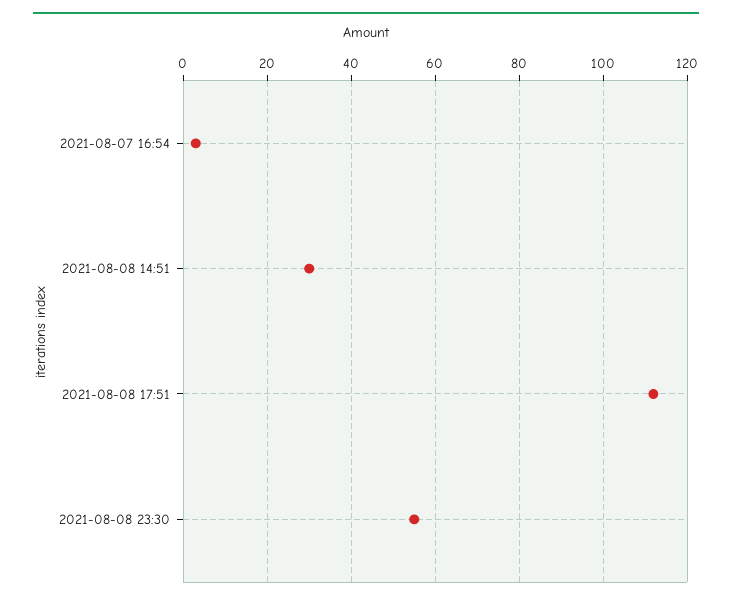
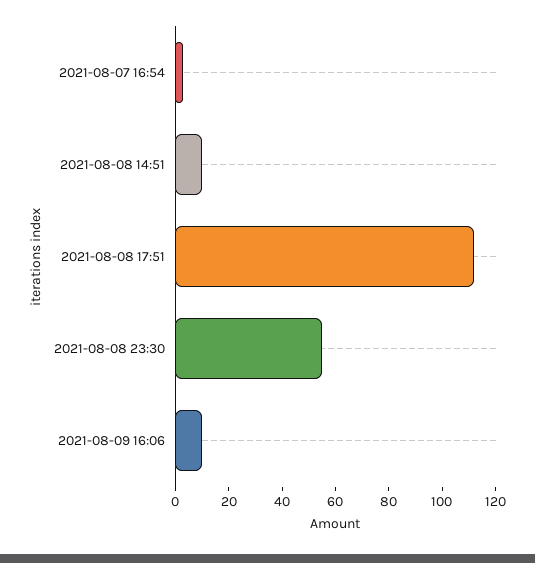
2021-08-08 14:51: 30 -> 10
2021-08-09 16:06: none -> 10

